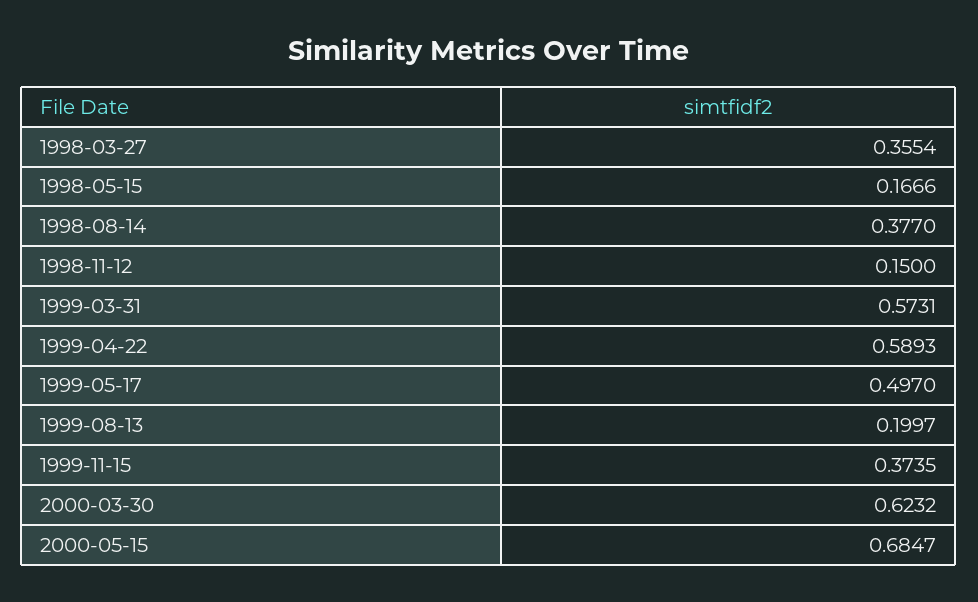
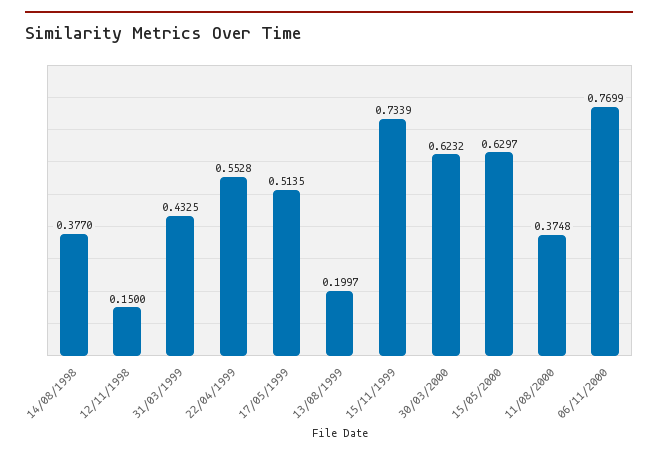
1998-03-27: 0.3554 -> none
1998-05-15: 0.1666 -> none
1999-03-31: 0.5731 -> 0.4325
1999-04-22: 0.5893 -> 0.5528
1999-05-17: 0.497 -> 0.5135
1999-11-15: 0.3735 -> 0.7339
2000-05-15: 0.6847 -> 0.6297
11/08/2000: none -> 0.3748
06/11/2000: none -> 0.7699

